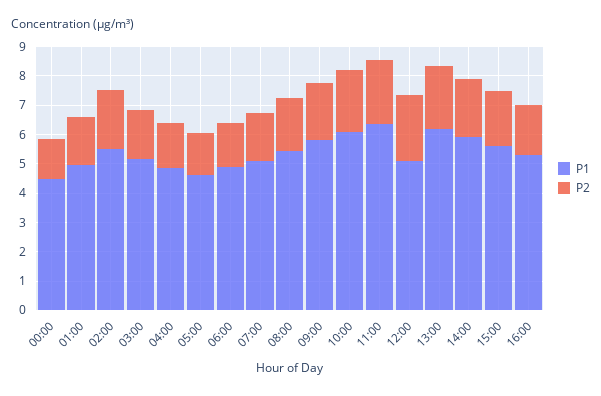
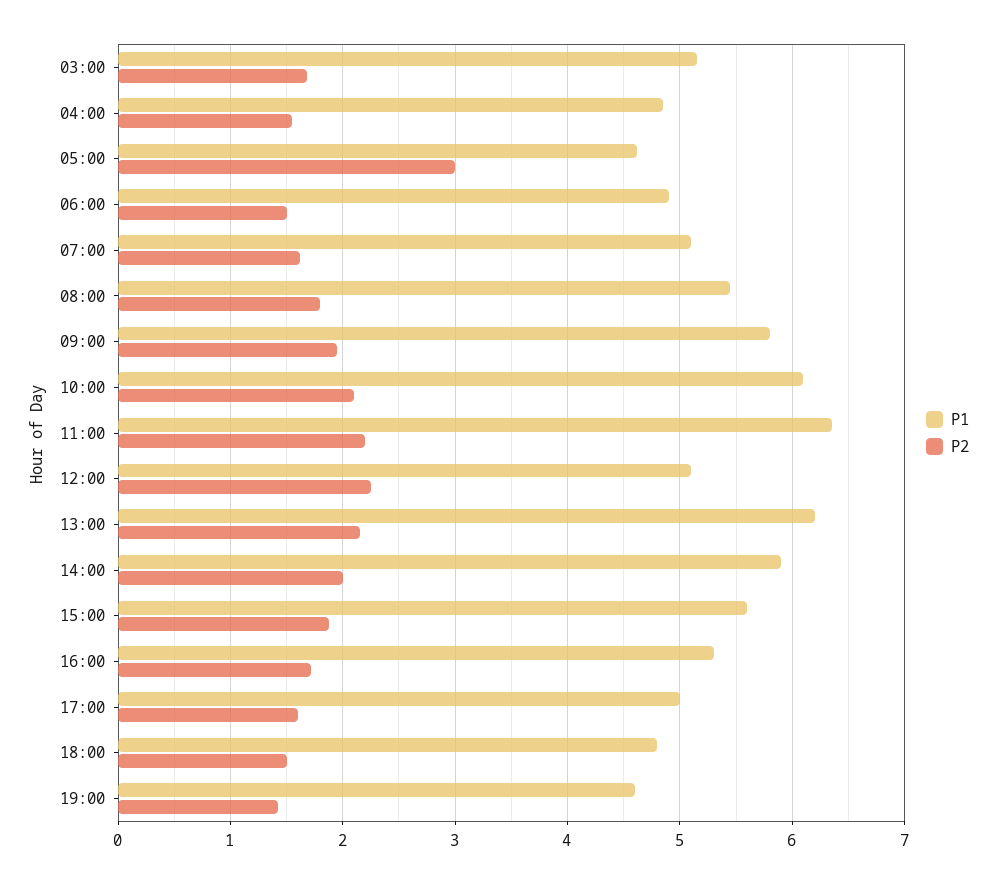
P1, 00:00: 4.5 -> none
P2, 00:00: 1.5 -> none
P1, 01:00: 5 -> none
P2, 01:00: 1.5 -> none
P1, 02:00: 5.5 -> none
P2, 02:00: 2 -> none
P2, 05:00: 1.5 -> 3
P1, 17:00: none -> 5
P2, 17:00: none -> 1.6
P1, 18:00: none -> 4.8
P2, 18:00: none -> 1.5
P1, 19:00: none -> 4.6
P2, 19:00: none -> 1.4

